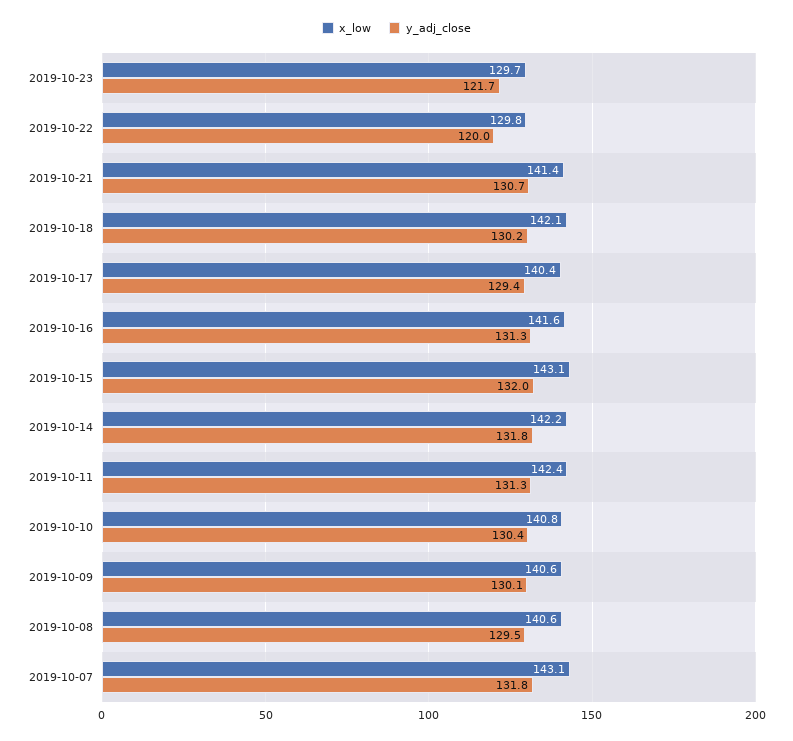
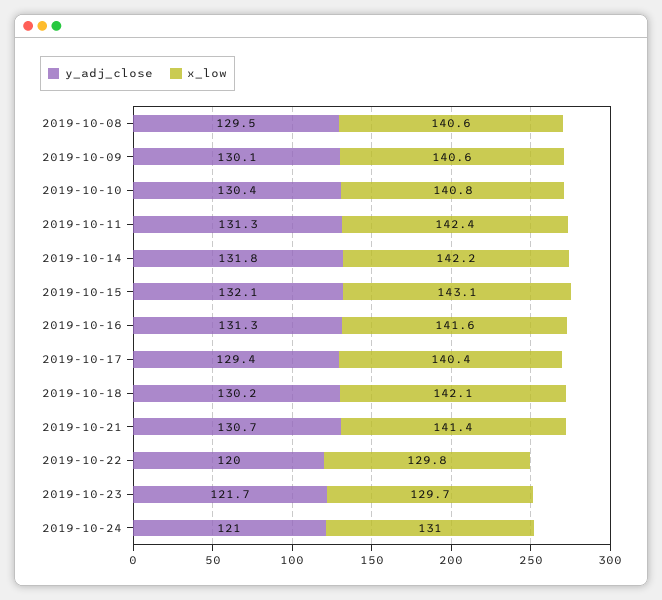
y_adj_close, 2019-10-15: 132 -> 132.1
x_low, 2019-10-07: 143.1 -> none
y_adj_close, 2019-10-07: 131.8 -> none
y_adj_close, 2019-10-24: none -> 121
x_low, 2019-10-24: none -> 131

